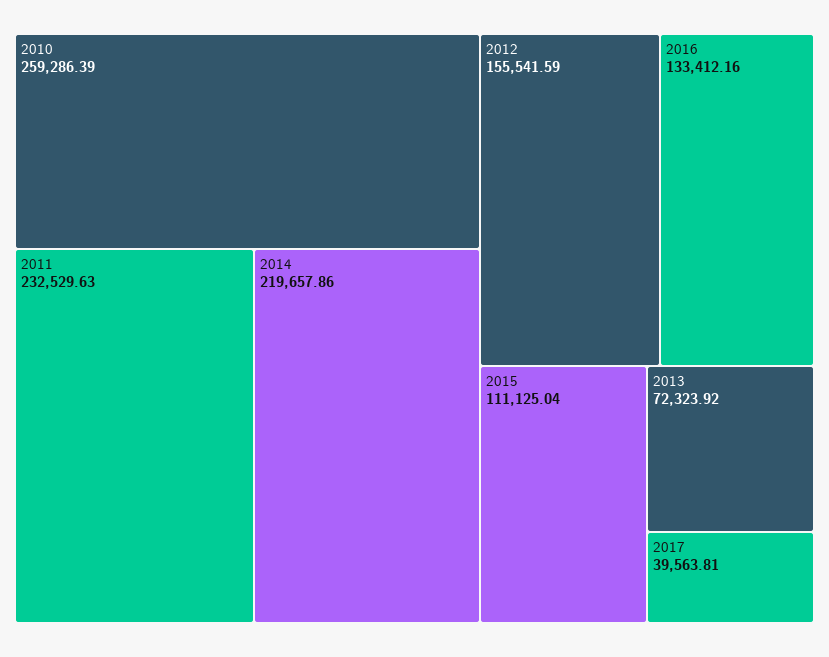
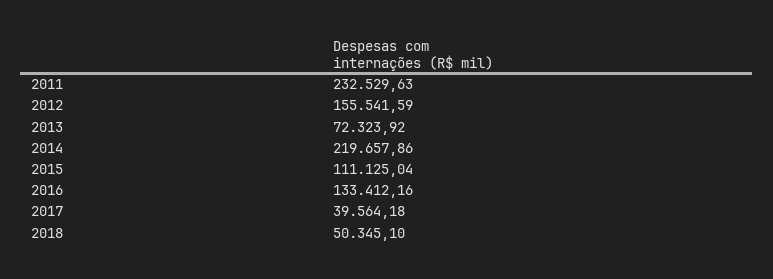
2010: 259286.39 -> none
2017: 39563.81 -> 39564.18
2018: none -> 50345.1

